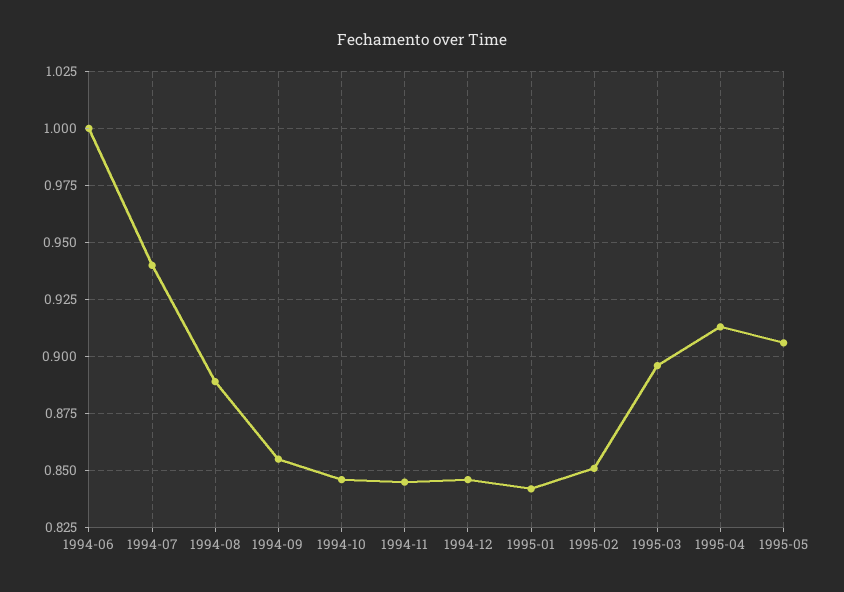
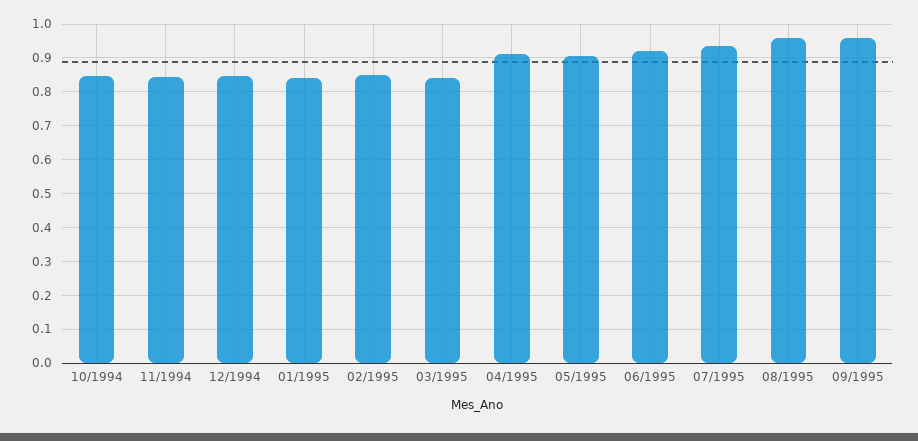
1994-06: 1 -> none
1994-07: 0.94 -> none
1994-08: 0.89 -> none
1994-09: 0.855 -> none
1995-03: 0.895 -> 0.84
06/1995: none -> 0.92
07/1995: none -> 0.94
08/1995: none -> 0.96
09/1995: none -> 0.96

